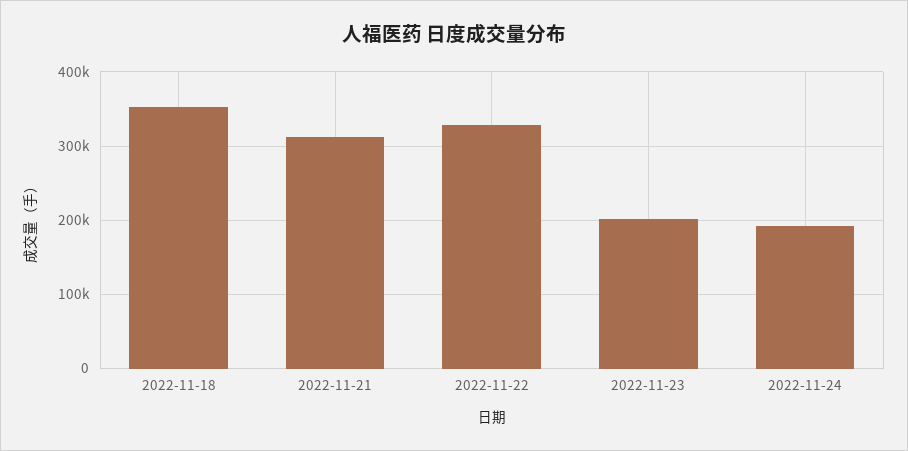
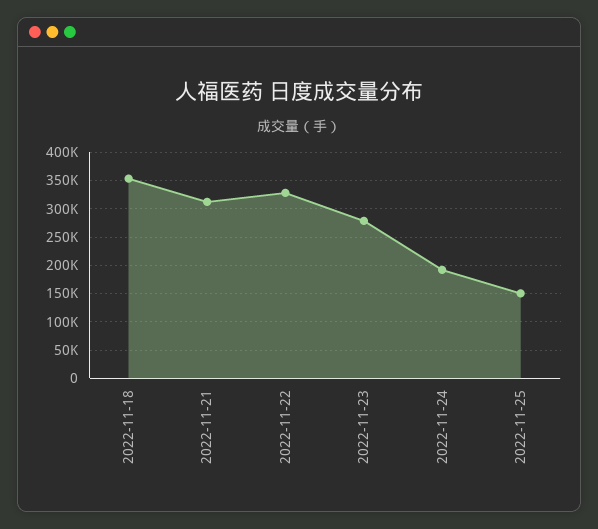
2022-11-23: 200000 -> 275000
2022-11-25: none -> 150000

